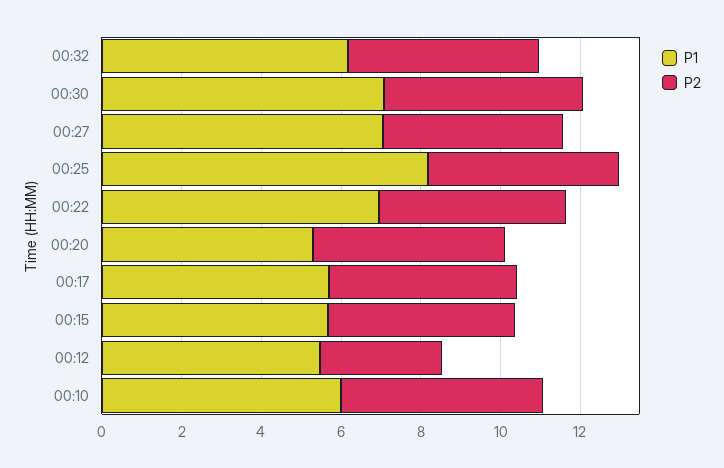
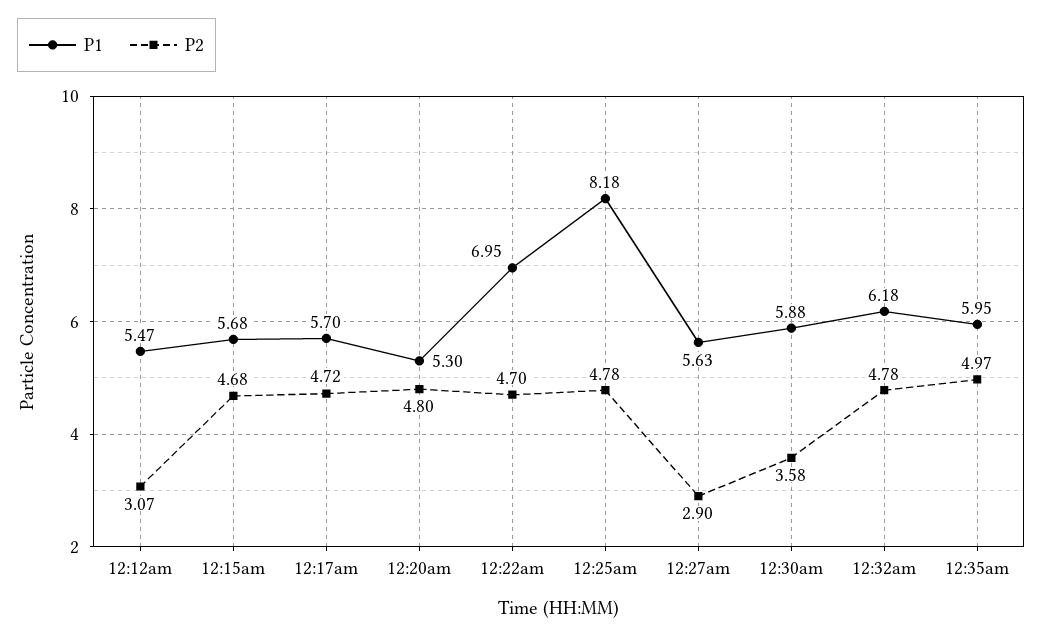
P1, 00:30: 7 -> 5.88
P2, 00:30: 5 -> 3.58
P1, 00:27: 7 -> 5.63
P2, 00:27: 4.5 -> 2.9
P1, 00:10: 6 -> none
P2, 00:10: 5 -> none
P1, 12:35am: none -> 5.95
P2, 12:35am: none -> 4.97

